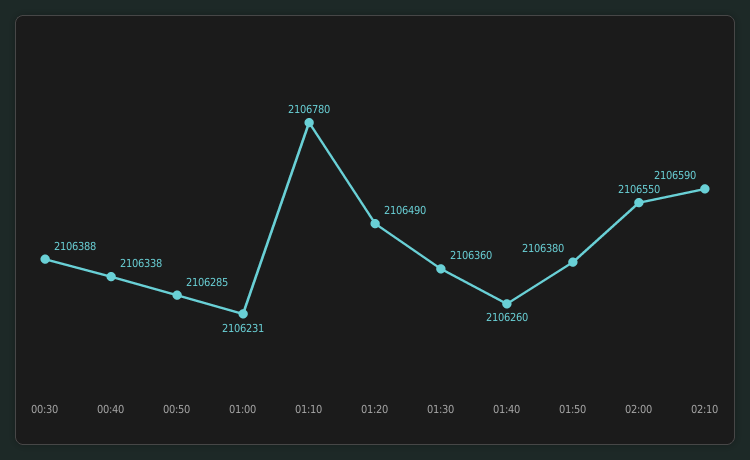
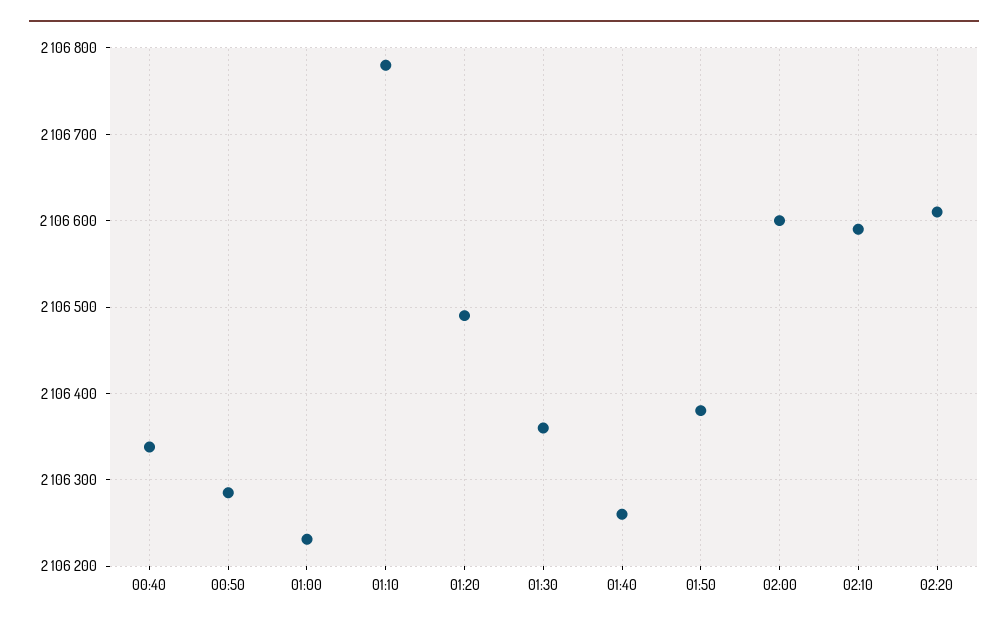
00:30: 2106388 -> none
02:00: 2106550 -> 2106600
02:20: none -> 2106610

